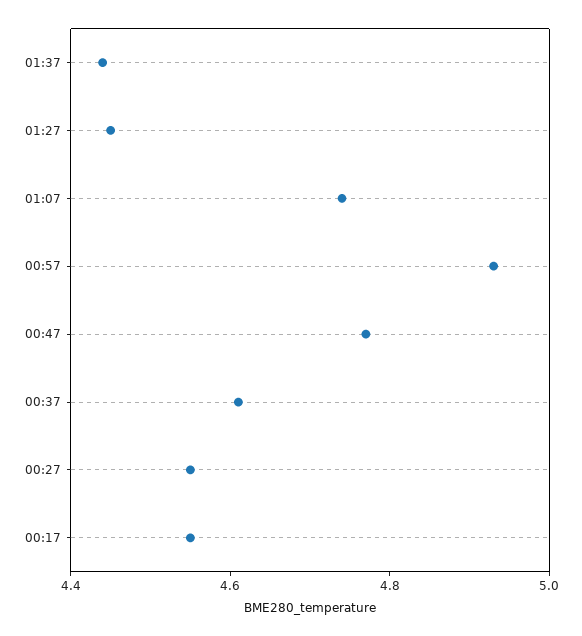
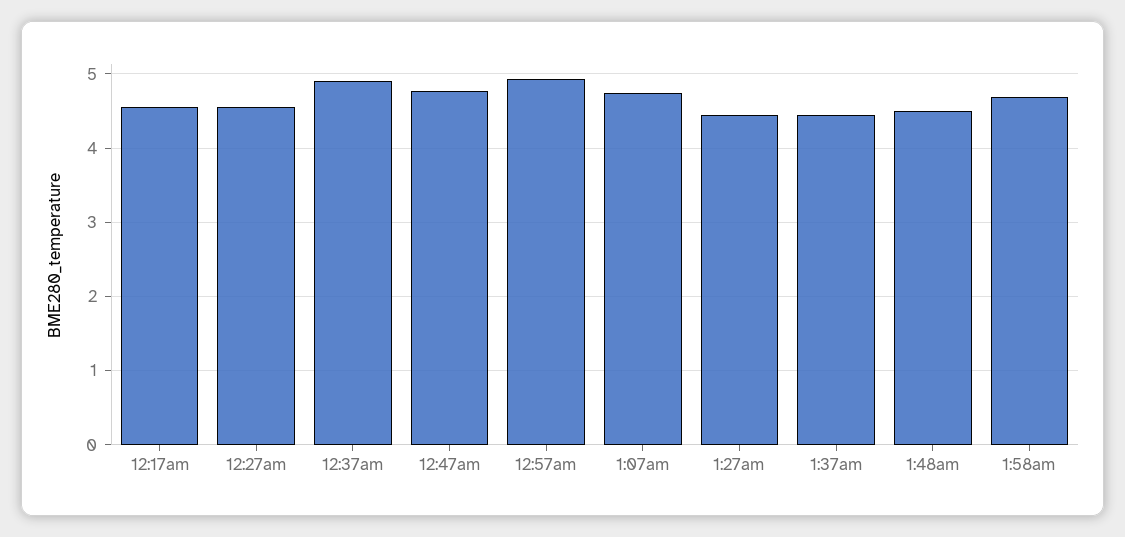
00:37: 4.6 -> 4.9
1:48am: none -> 4.5
1:58am: none -> 4.7

